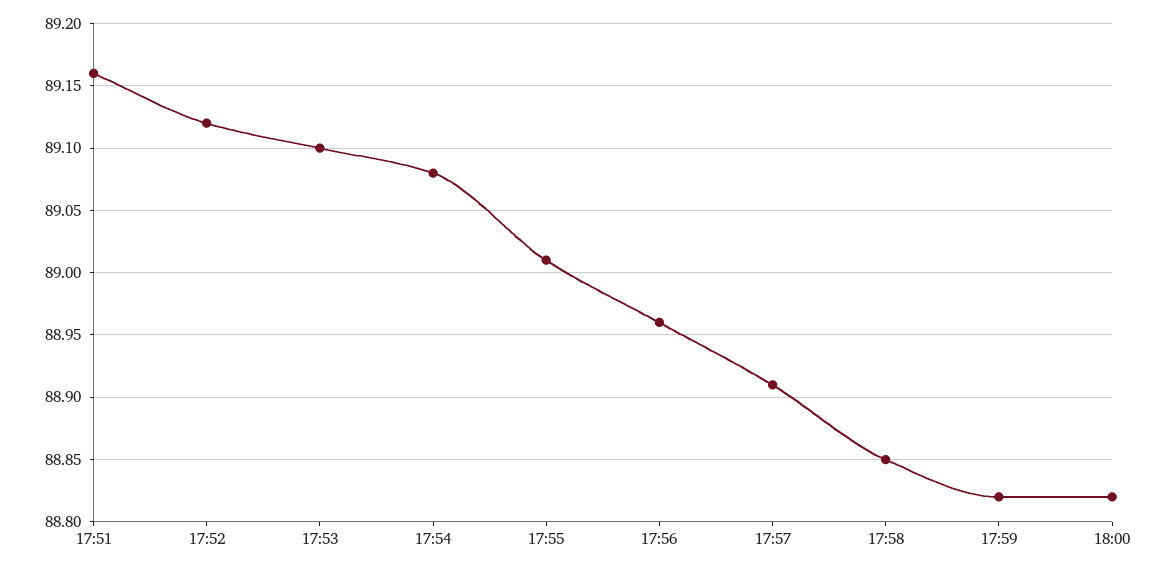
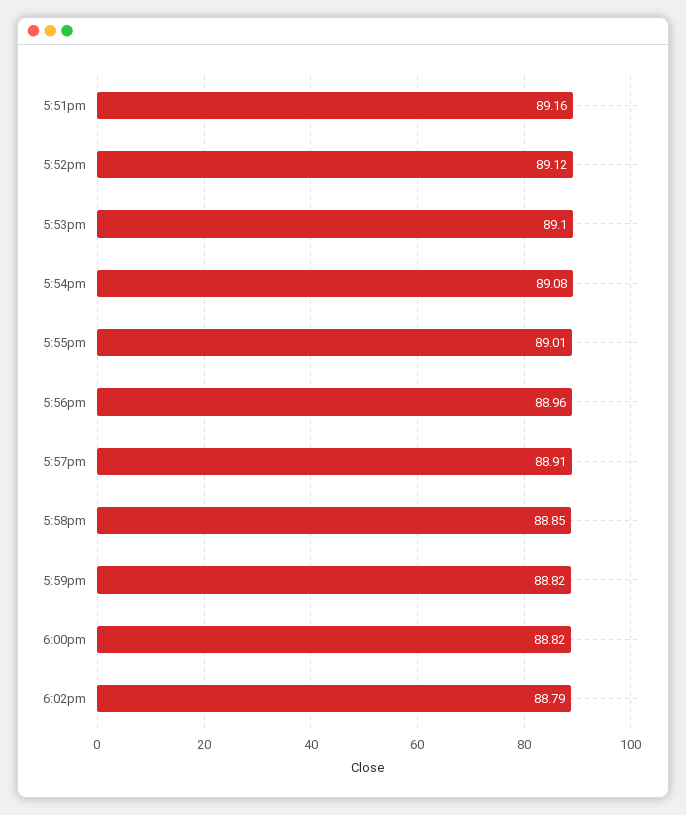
6:02pm: none -> 88.79

